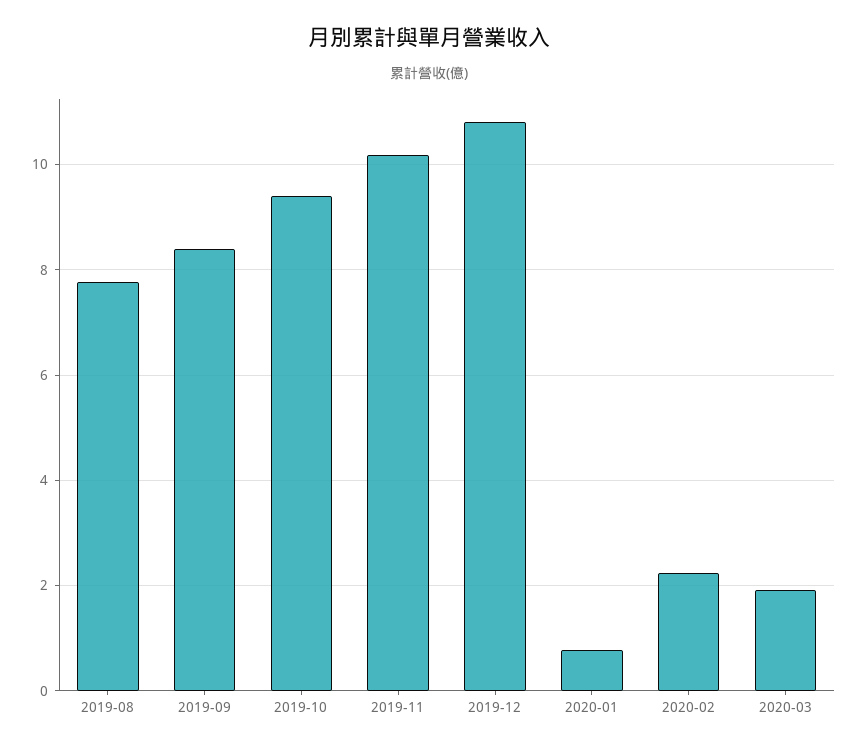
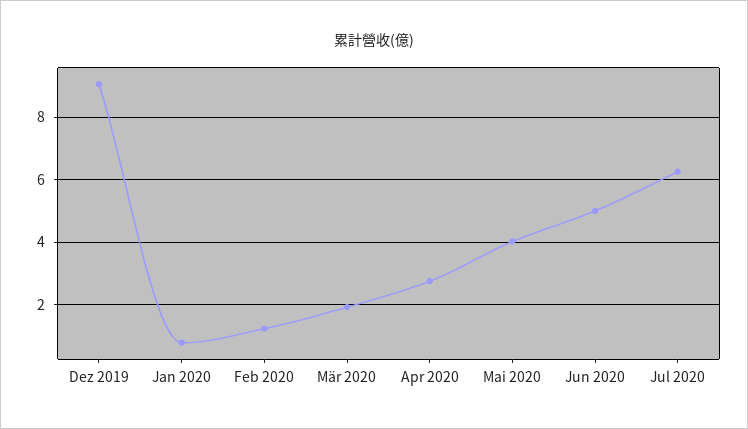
2019-08: 7.8 -> none
2019-09: 8.4 -> none
2019-10: 9.4 -> none
2019-11: 10.2 -> none
2019-12: 10.8 -> 9
2020-02: 2.2 -> 1.2
Apr 2020: none -> 2.8
Mai 2020: none -> 4
Jun 2020: none -> 5
Jul 2020: none -> 6.2

